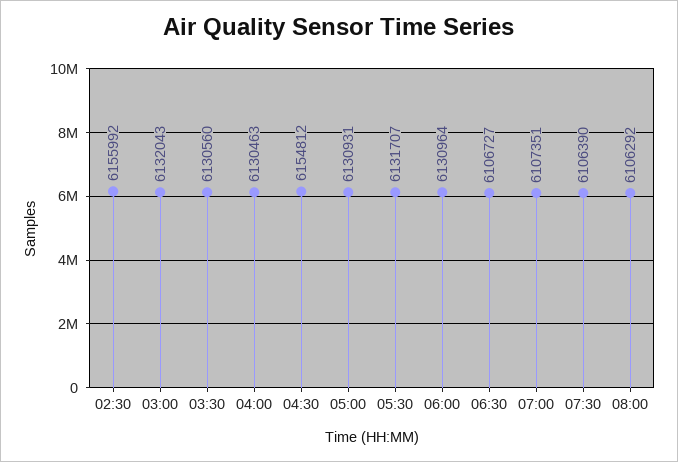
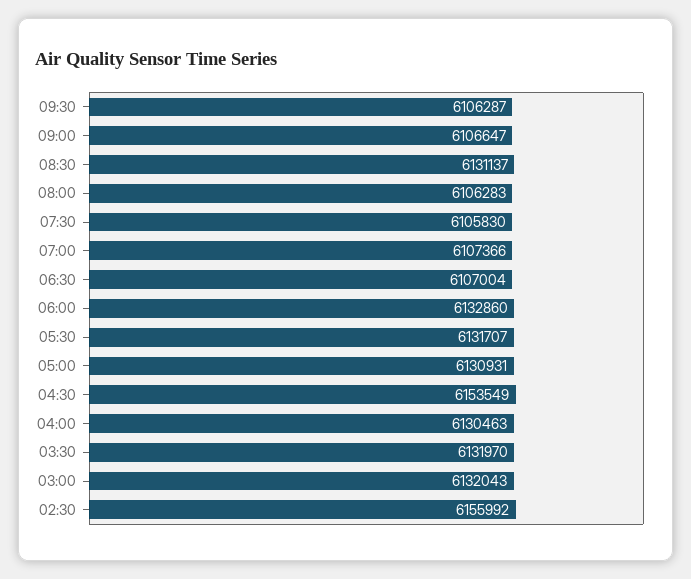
03:30: 6130560 -> 6131970
04:30: 6154812 -> 6153549
06:00: 6130964 -> 6132860
06:30: 6106727 -> 6107004
07:00: 6107351 -> 6107366
07:30: 6106390 -> 6105830
08:00: 6106292 -> 6106283
09:30: none -> 6106287
09:00: none -> 6106647
08:30: none -> 6131137

